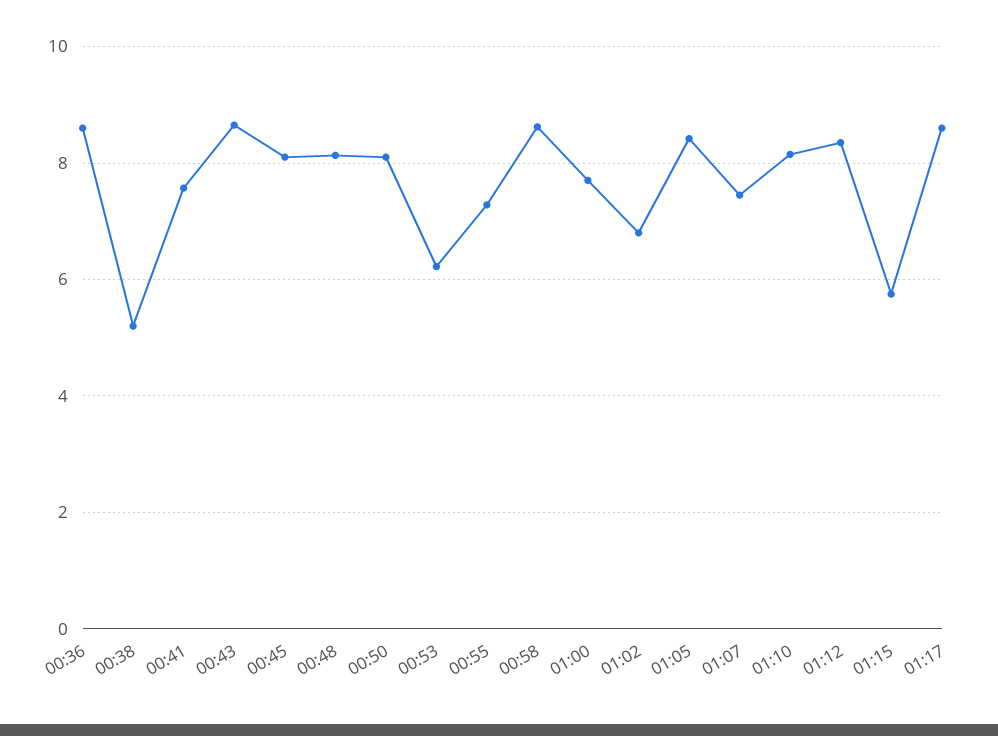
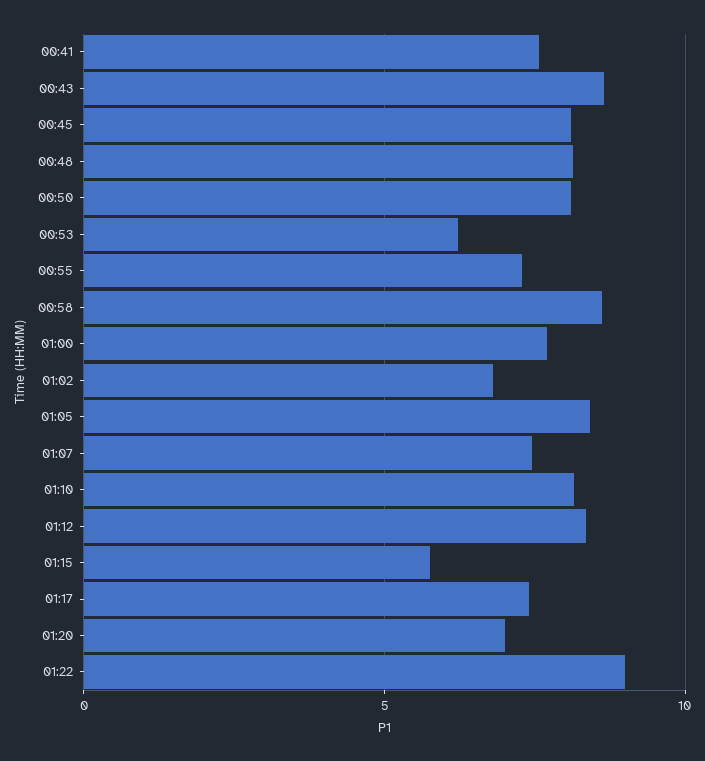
00:36: 8.6 -> none
00:38: 5.2 -> none
01:17: 8.6 -> 7.5
01:20: none -> 7
01:22: none -> 9

